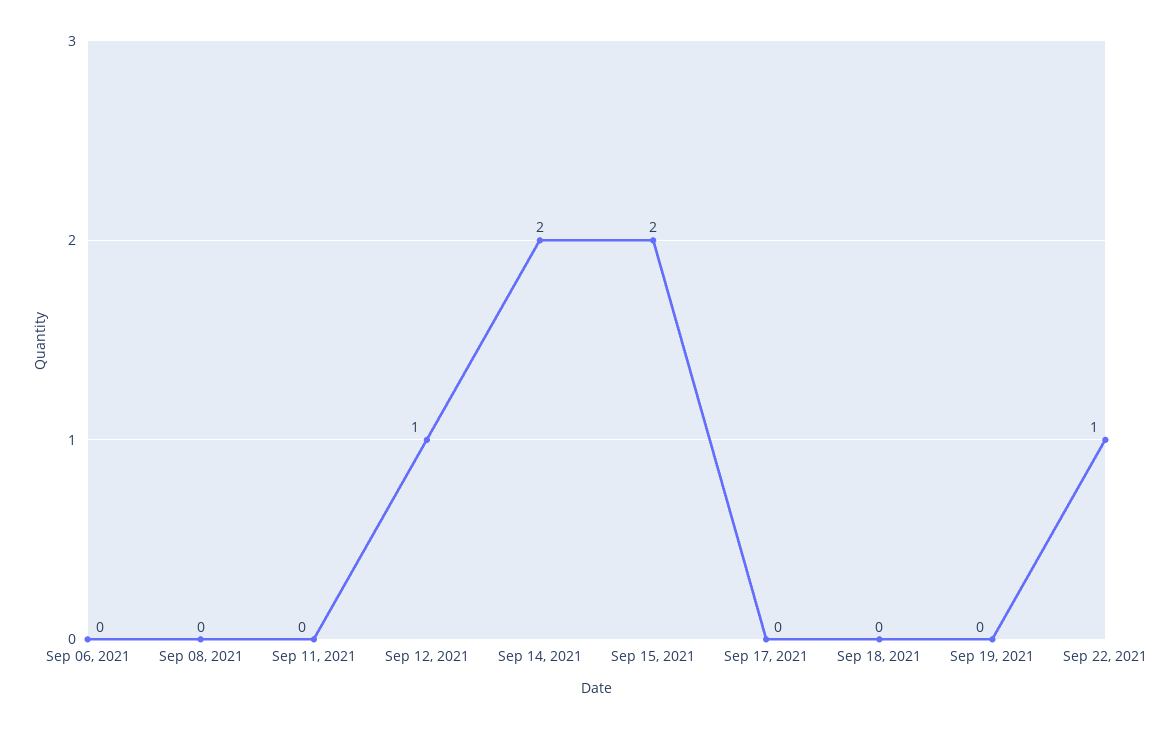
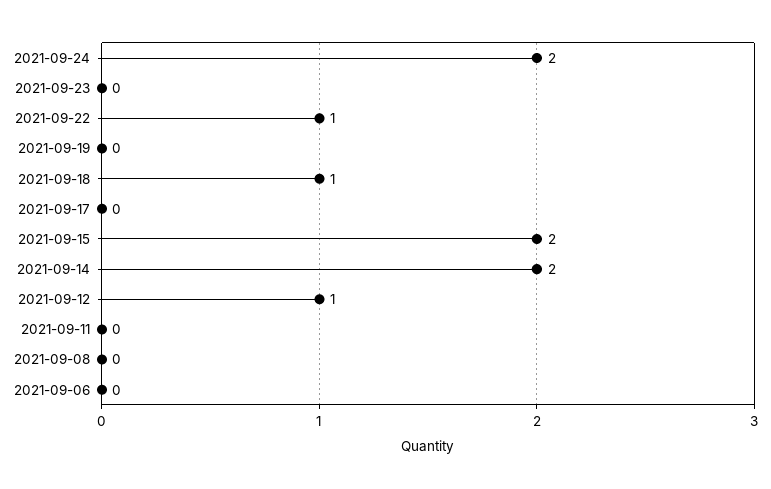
Sep 18, 2021: 0 -> 1
2021-09-24: none -> 2
2021-09-23: none -> 0

